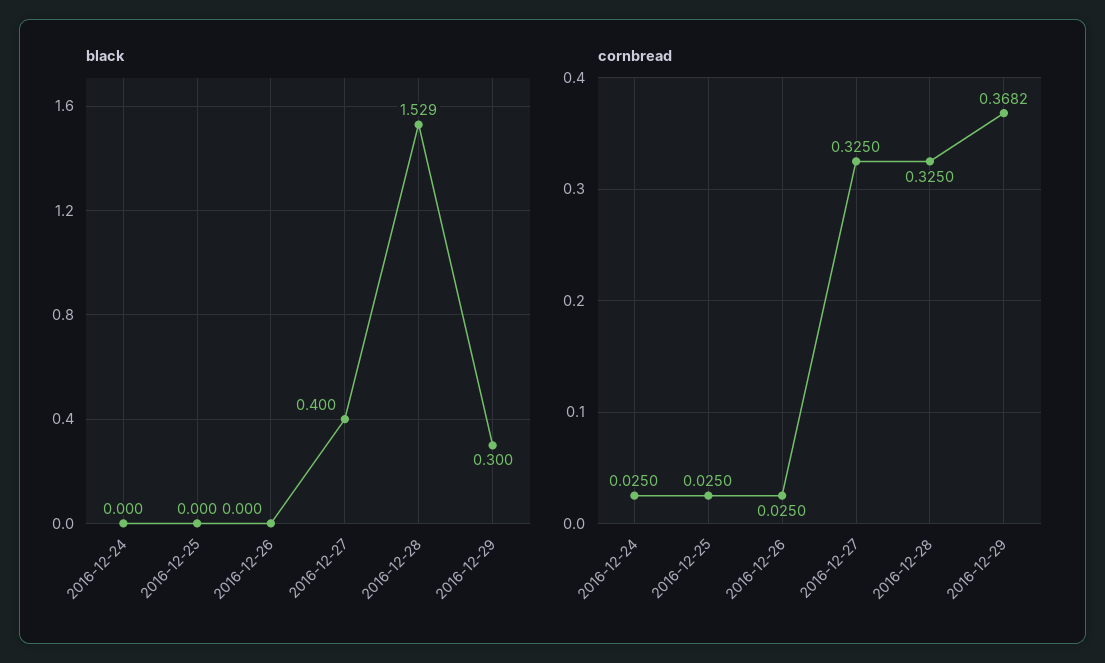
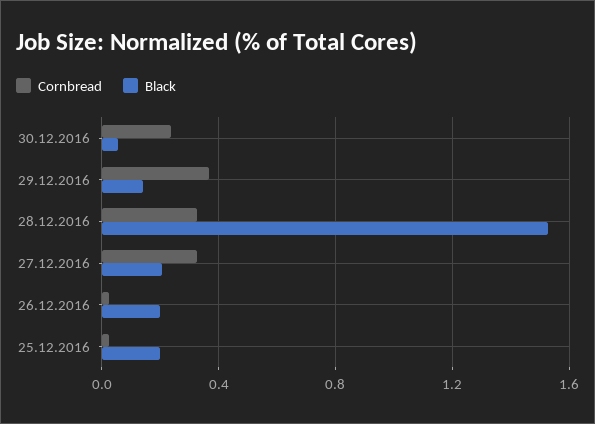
black, 2016-12-24: 0 -> none
black, 2016-12-25: 0 -> 0.2
black, 2016-12-26: 0 -> 0.2
black, 2016-12-27: 0.4 -> 0.2
black, 2016-12-29: 0.3 -> 0.15
cornbread, 2016-12-24: 0.025 -> none
cornbread, 30.12.2016: none -> 0.25
black, 30.12.2016: none -> 0.05

